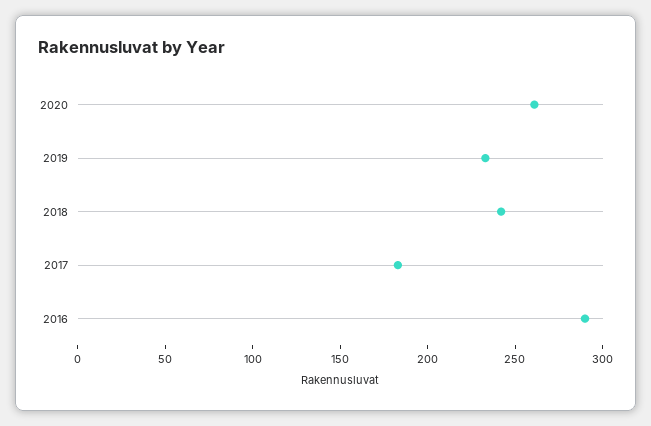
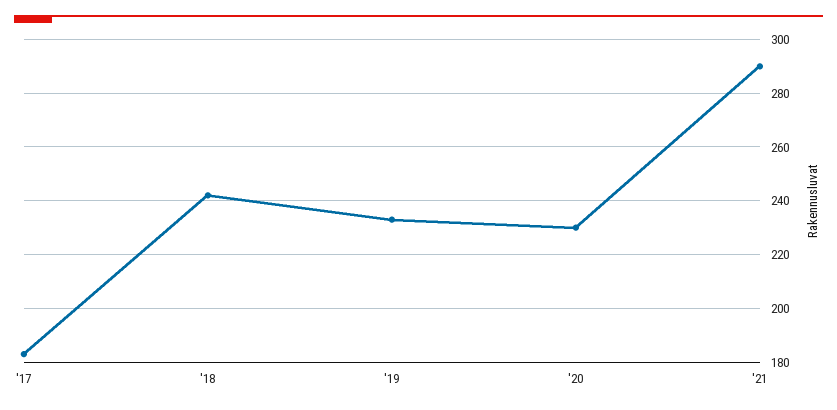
2020: 260 -> 230
2016: 290 -> none
'21: none -> 290

